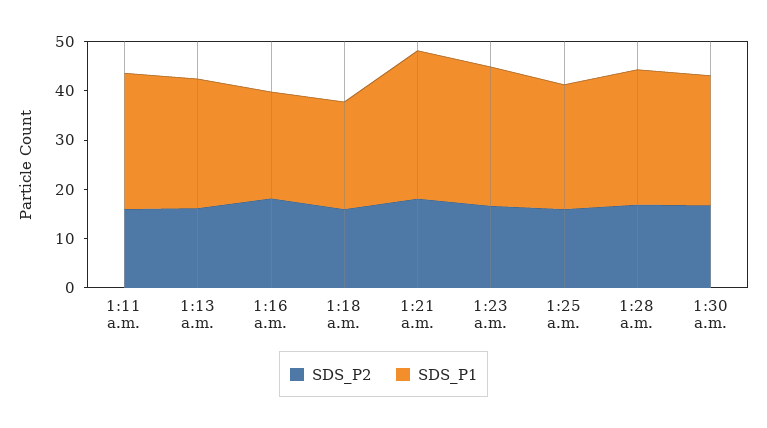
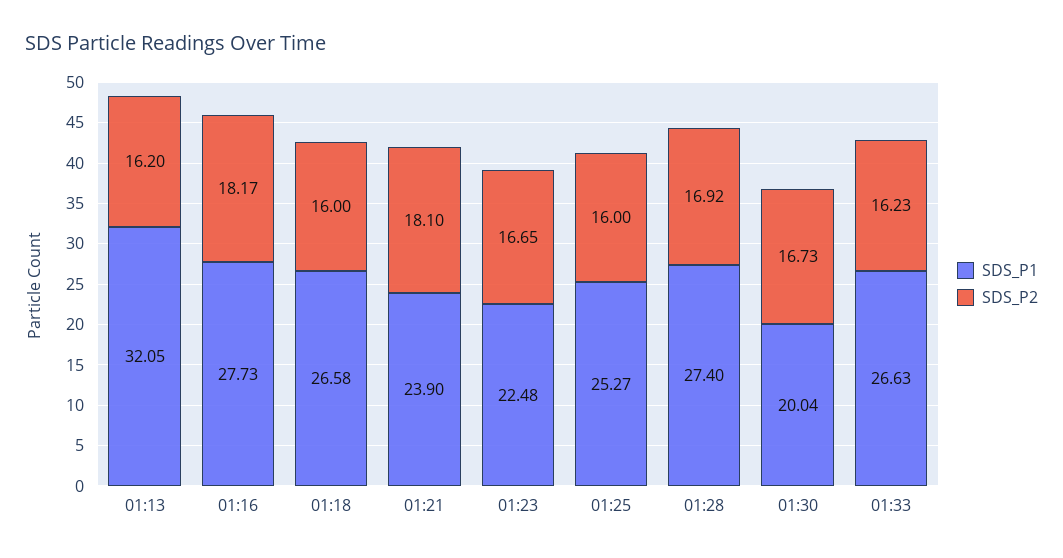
SDS_P2, 1:11 a.m.: 16 -> none
SDS_P1, 1:11 a.m.: 28 -> none
SDS_P1, 1:13 a.m.: 26 -> 32.05
SDS_P1, 1:16 a.m.: 22 -> 27.73
SDS_P1, 1:18 a.m.: 22 -> 26.58
SDS_P1, 1:21 a.m.: 30 -> 23.9
SDS_P1, 1:23 a.m.: 28 -> 22.48
SDS_P1, 1:30 a.m.: 26 -> 20.04
SDS_P1, 01:33: none -> 26.63
SDS_P2, 01:33: none -> 16.23

